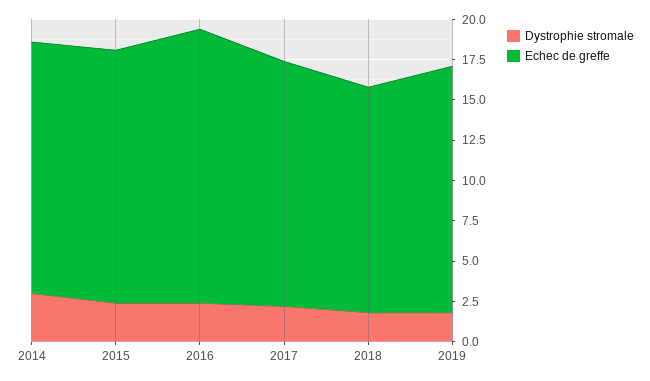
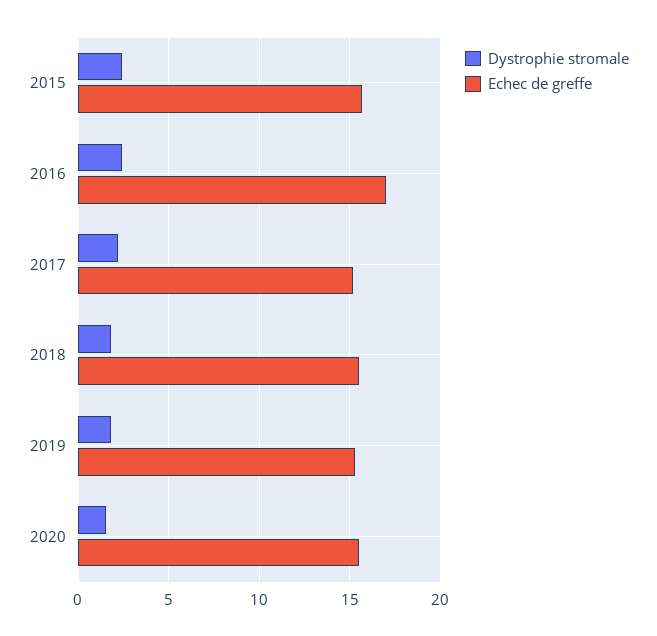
Dystrophie stromale, 2014: 3 -> none
Echec de greffe, 2014: 15.5 -> none
Echec de greffe, 2018: 14 -> 15.5
Dystrophie stromale, 2020: none -> 1.5
Echec de greffe, 2020: none -> 15.5

